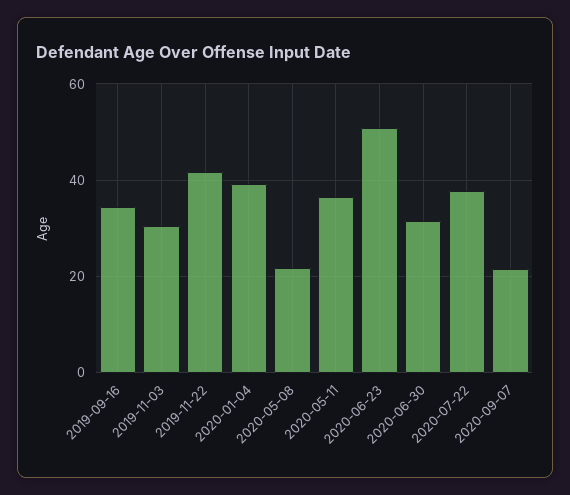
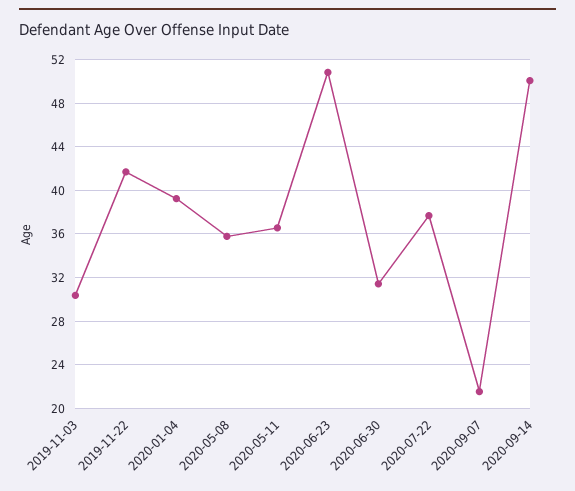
2019-09-16: 34 -> none
2020-05-08: 22 -> 36
2020-09-14: none -> 50

